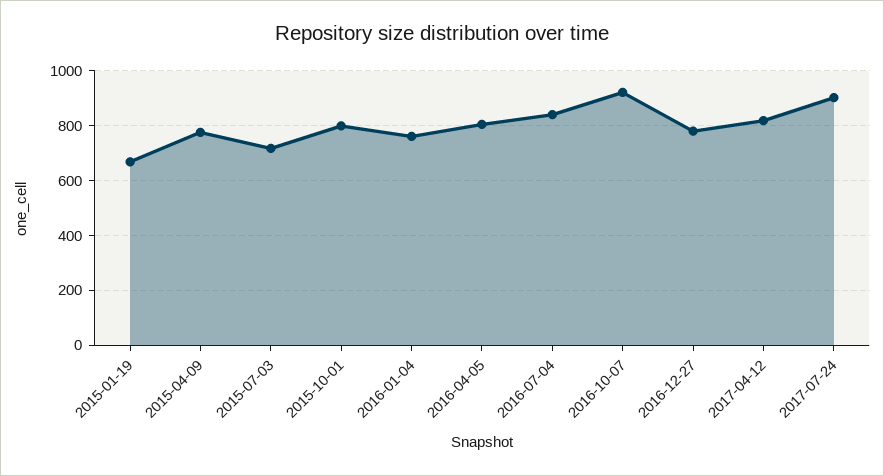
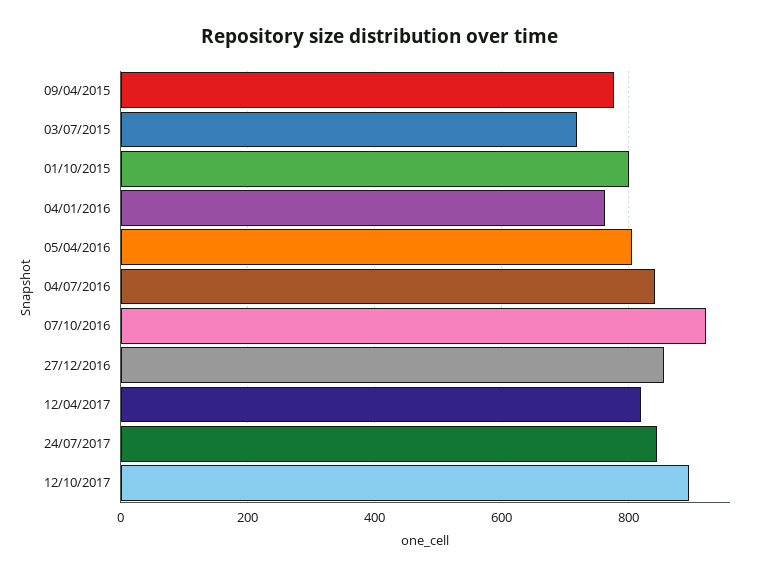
2015-01-19: 675 -> none
2016-12-27: 775 -> 860
2017-07-24: 900 -> 840
12/10/2017: none -> 900

